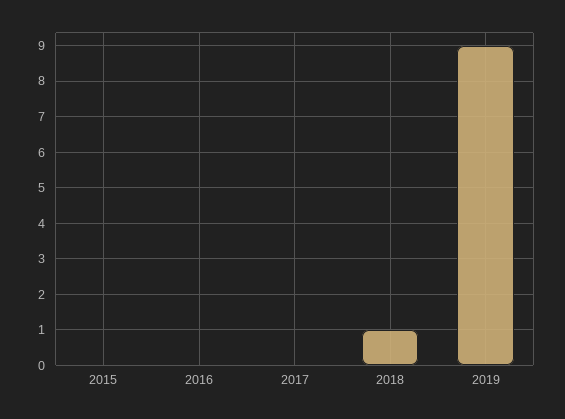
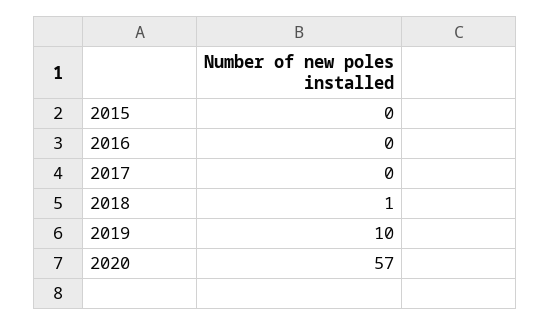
2019: 9 -> 10
2020: none -> 57

